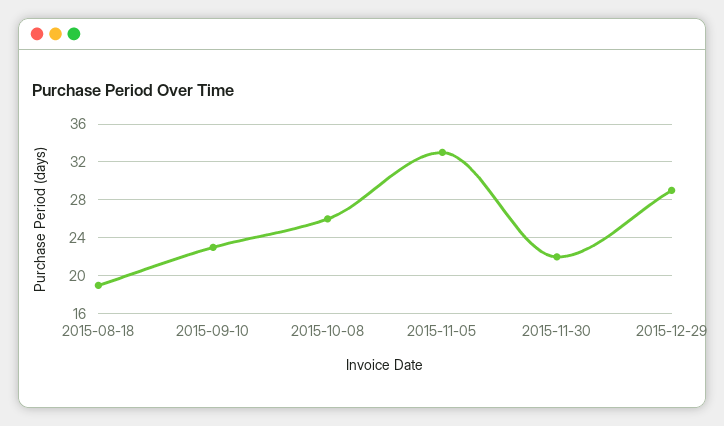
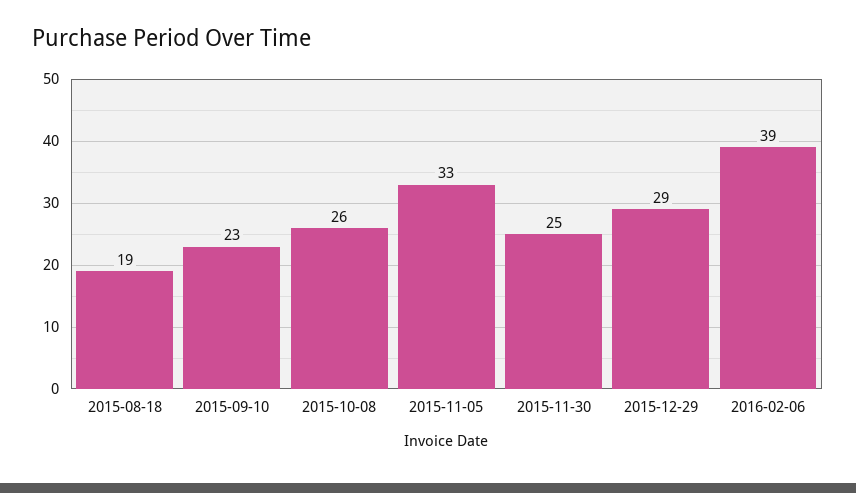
2015-11-30: 22 -> 25
2016-02-06: none -> 39

